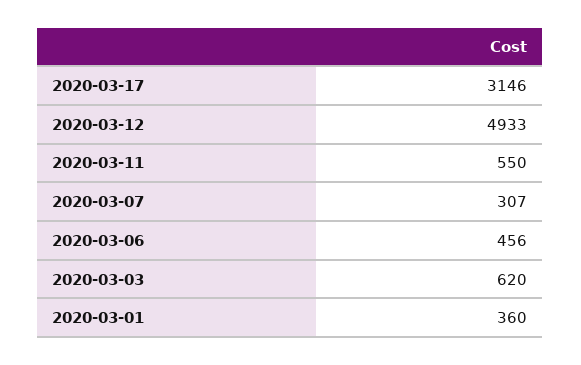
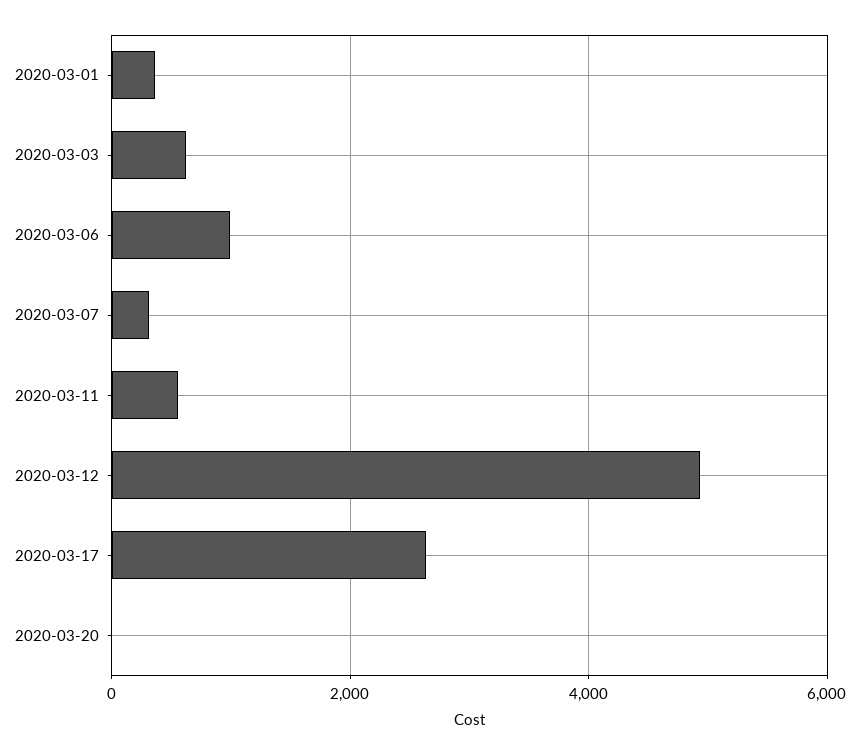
2020-03-17: 3146 -> 2600
2020-03-06: 456 -> 1000
2020-03-20: none -> 0

